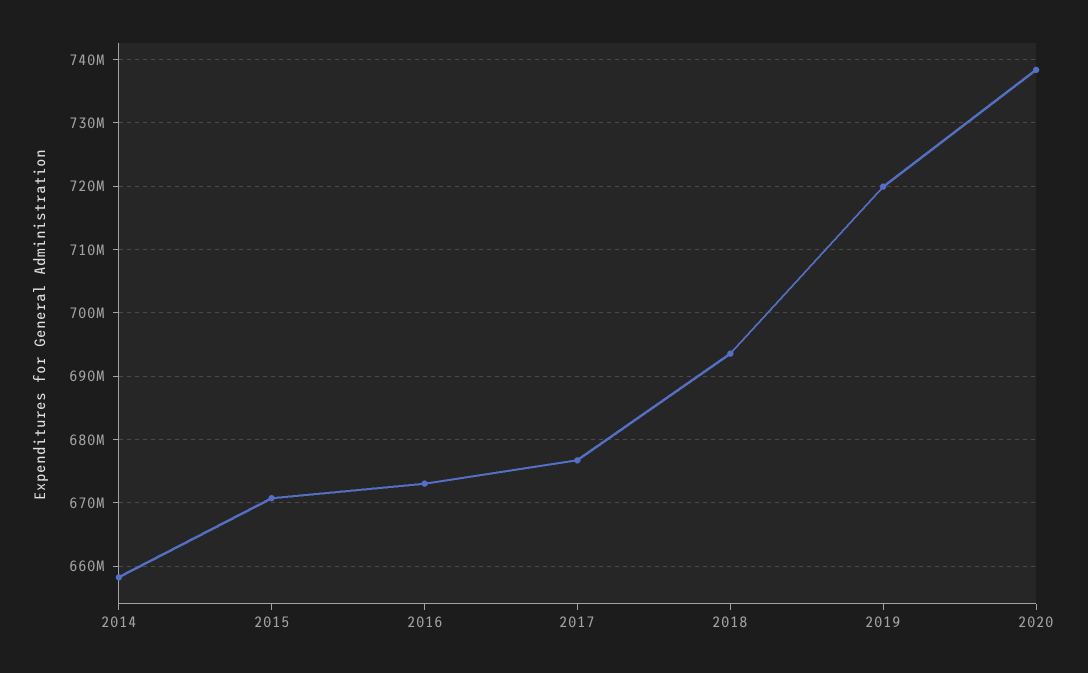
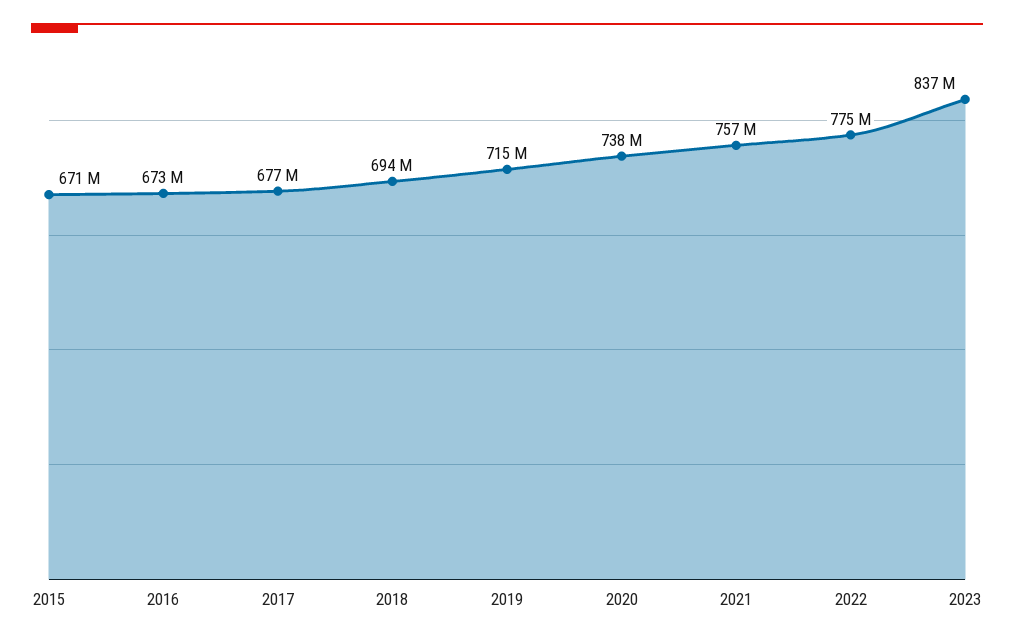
2014: 658000000 -> none
2019: 720000000 -> 715000000
2021: none -> 757000000
2022: none -> 775000000
2023: none -> 837000000

